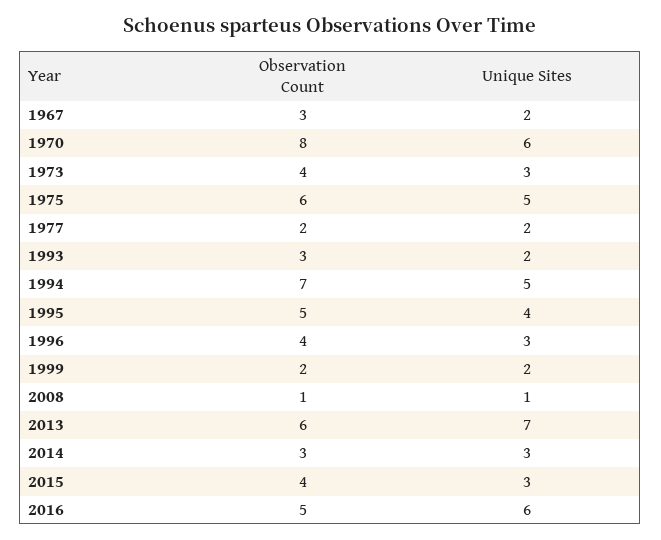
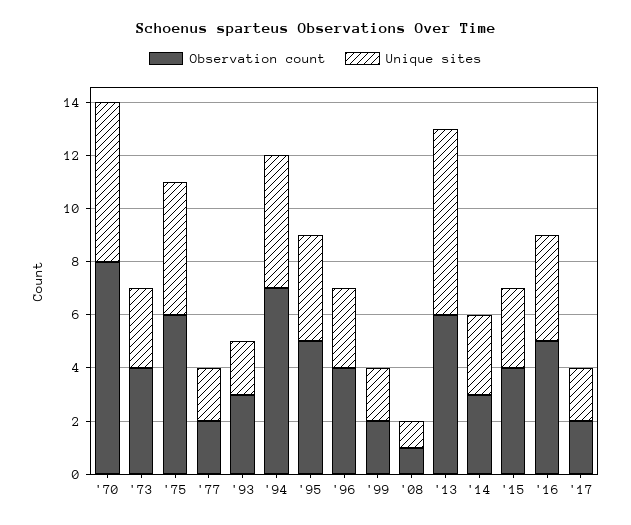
Observation Count, 1967: 3 -> none
Unique Sites, 1967: 2 -> none
Unique Sites, 2016: 6 -> 4
Observation Count, '17: none -> 2
Unique Sites, '17: none -> 2

